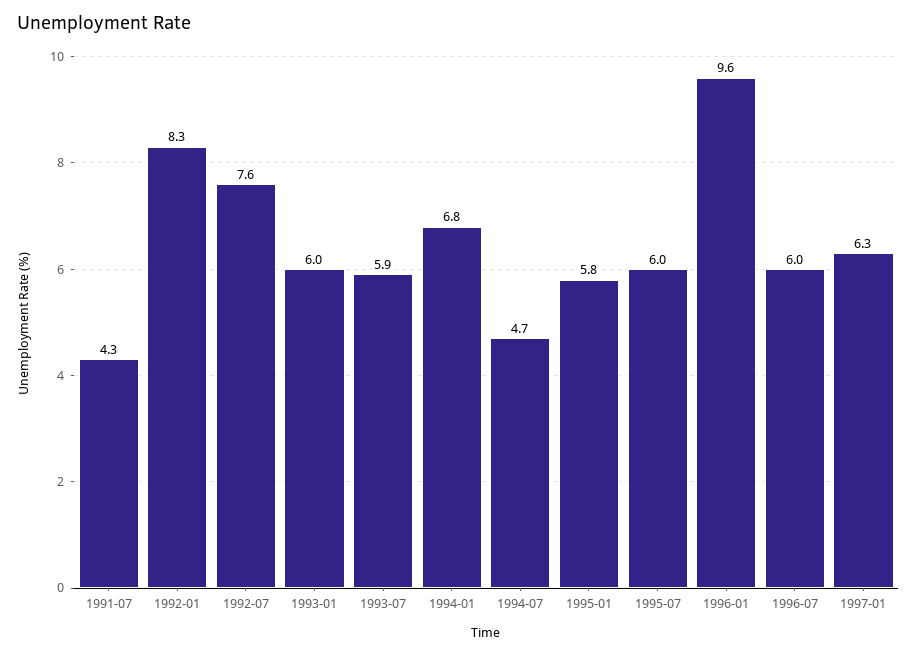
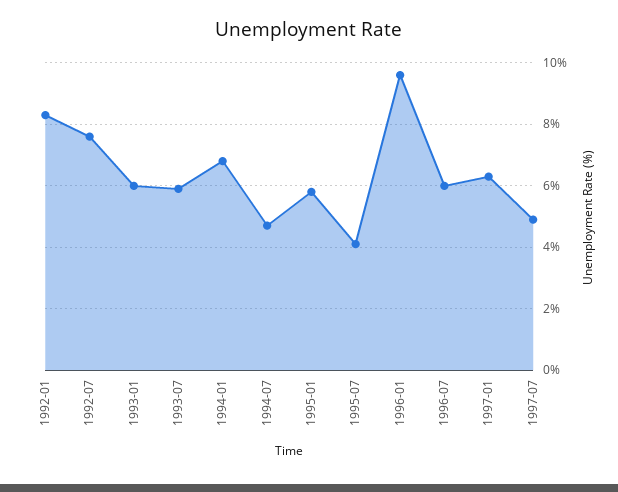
1991-07: 4.3 -> none
1995-07: 6 -> 4
1997-07: none -> 5

